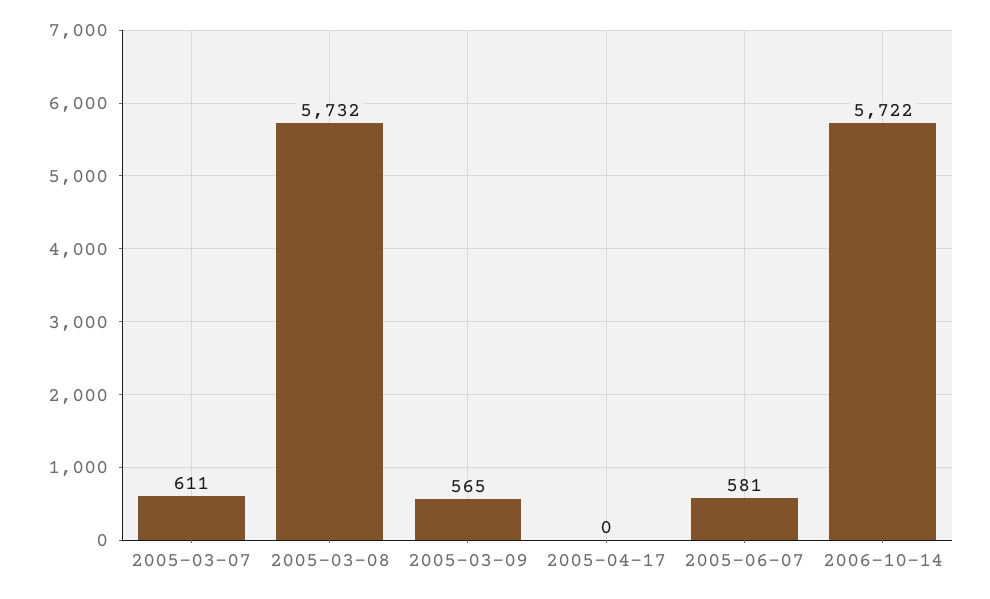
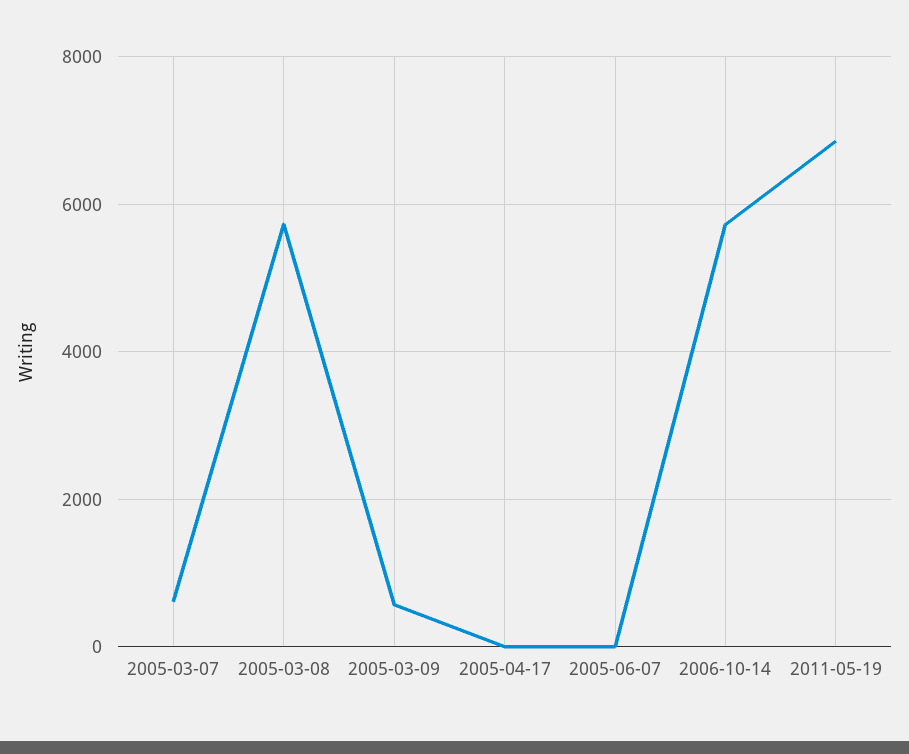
2005-06-07: 581 -> 0
2011-05-19: none -> 6800

